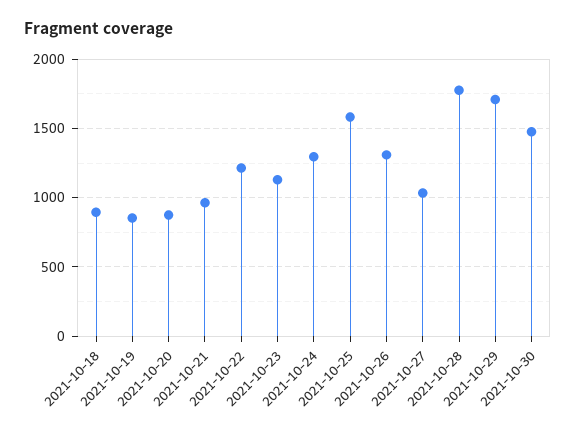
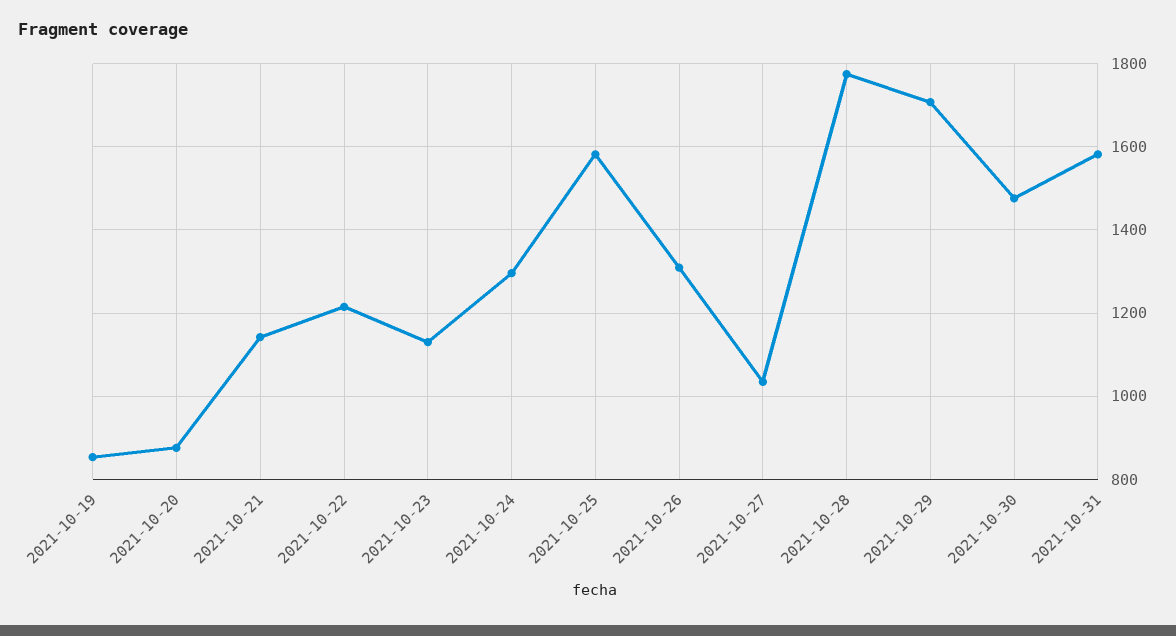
2021-10-18: 900 -> none
2021-10-21: 950 -> 1140
2021-10-31: none -> 1580

